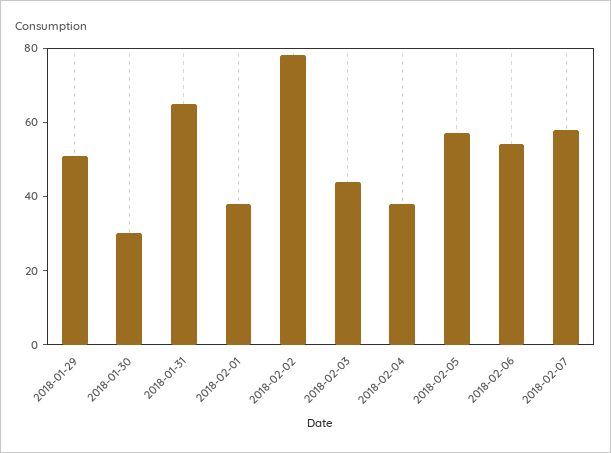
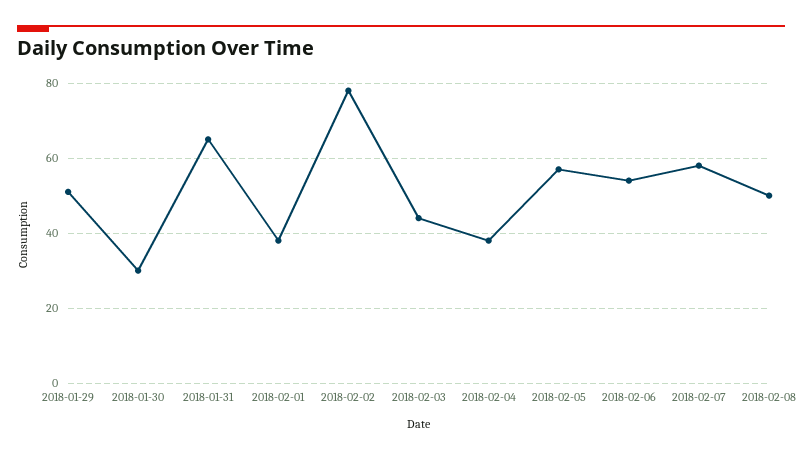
2018-02-08: none -> 50

